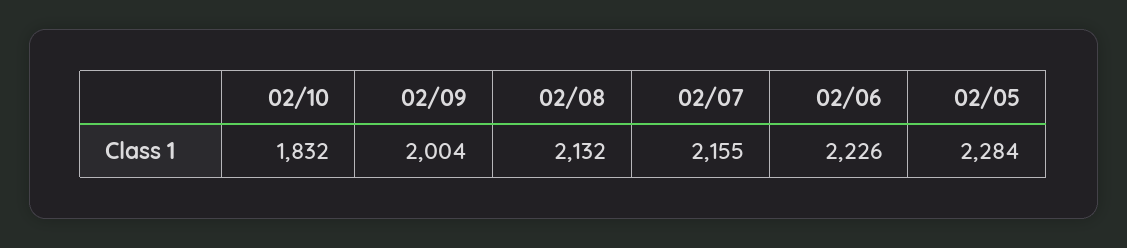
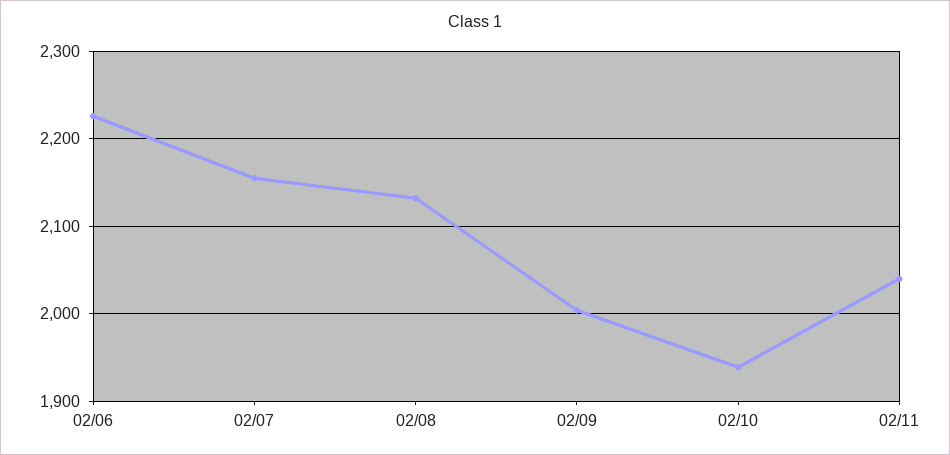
02/10: 1832 -> 1940
02/05: 2284 -> none
02/11: none -> 2040

